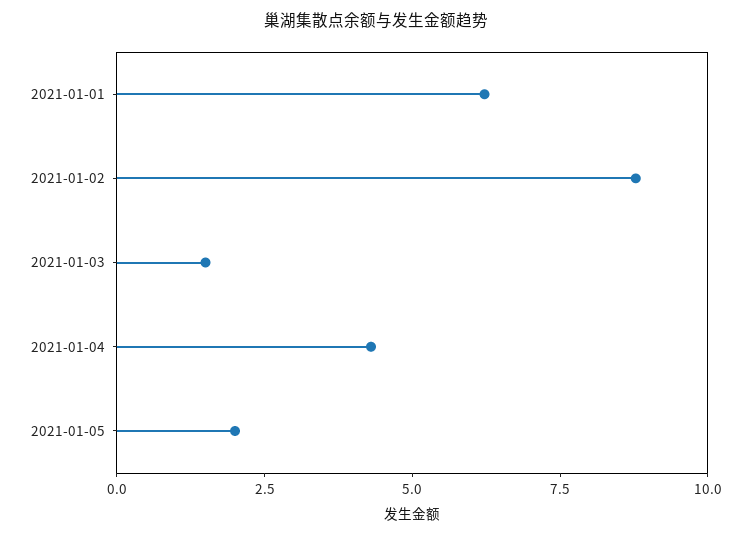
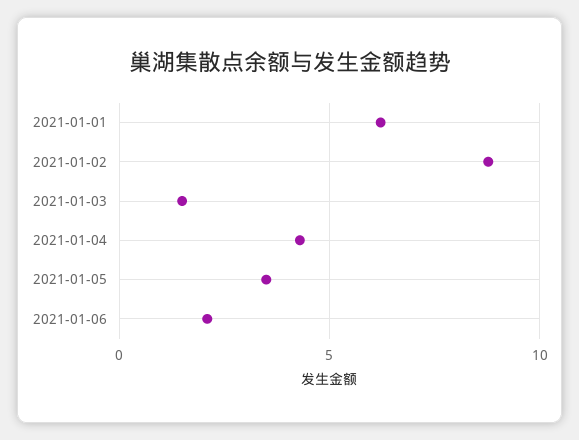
2021-01-05: 2 -> 3.5
2021-01-06: none -> 2

